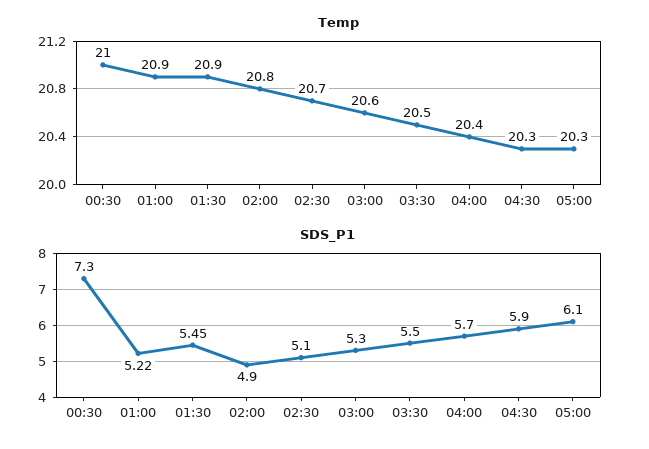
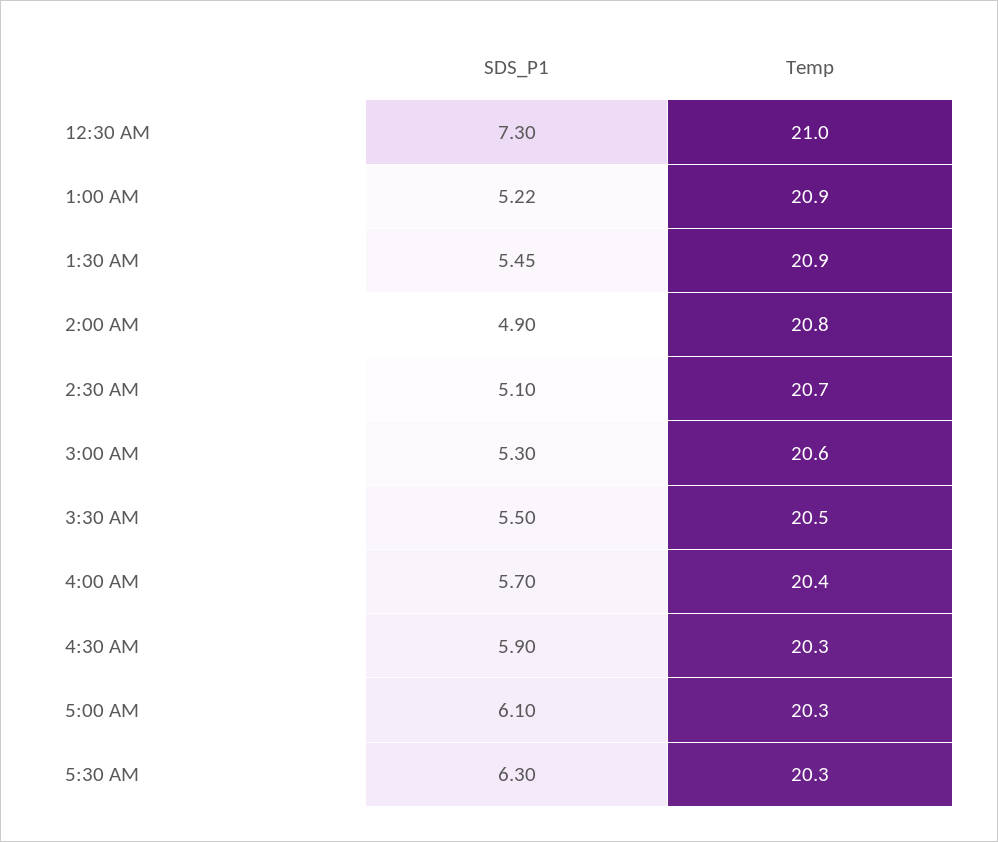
SDS_P1, 5:30 AM: none -> 6.3
Temp, 5:30 AM: none -> 20.3

